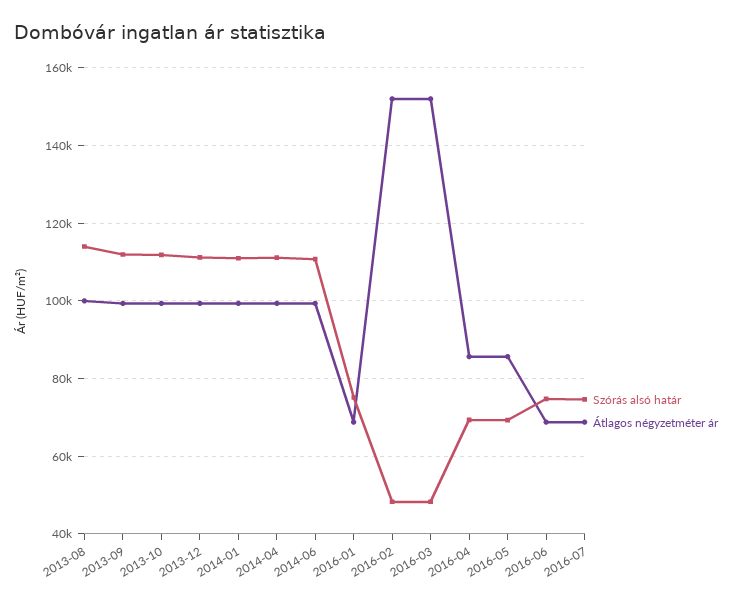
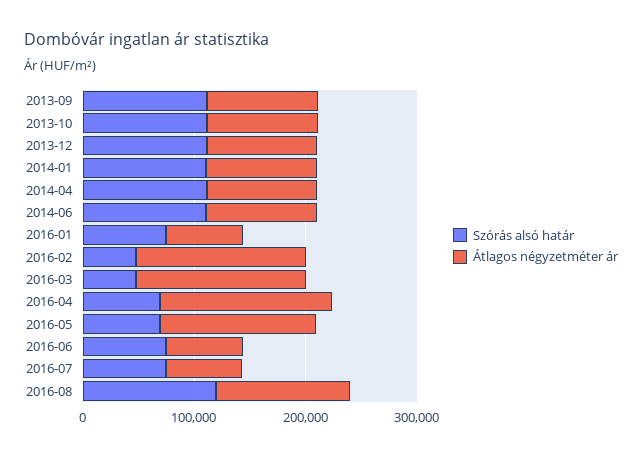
Szórás alsó határ, 2013-08: 114000 -> none
Átlagos négyzetméter ár, 2013-08: 100000 -> none
Átlagos négyzetméter ár, 2016-04: 86000 -> 160000
Átlagos négyzetméter ár, 2016-05: 86000 -> 140000
Szórás alsó határ, 2016-08: none -> 120000
Átlagos négyzetméter ár, 2016-08: none -> 120000

